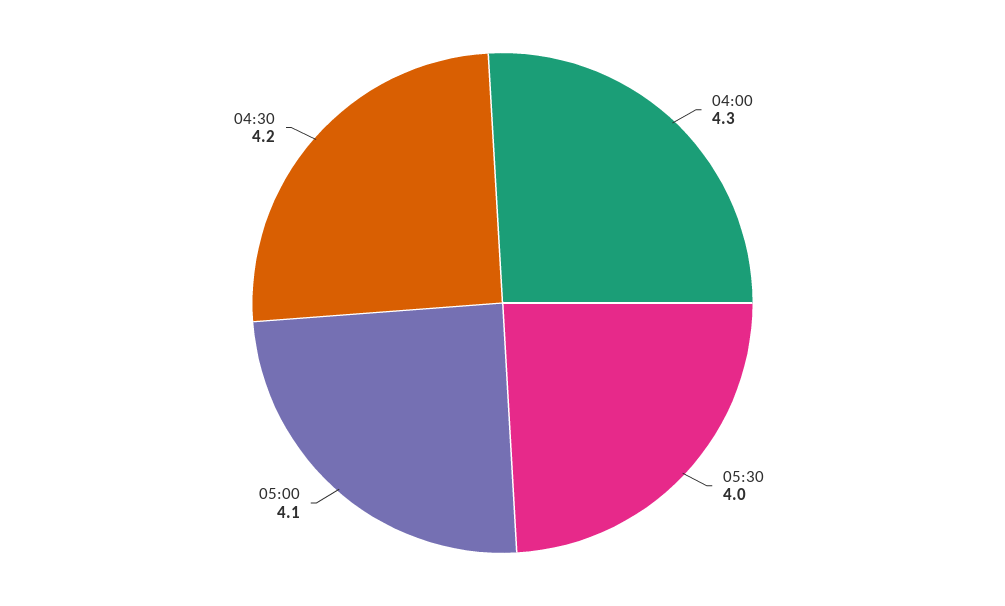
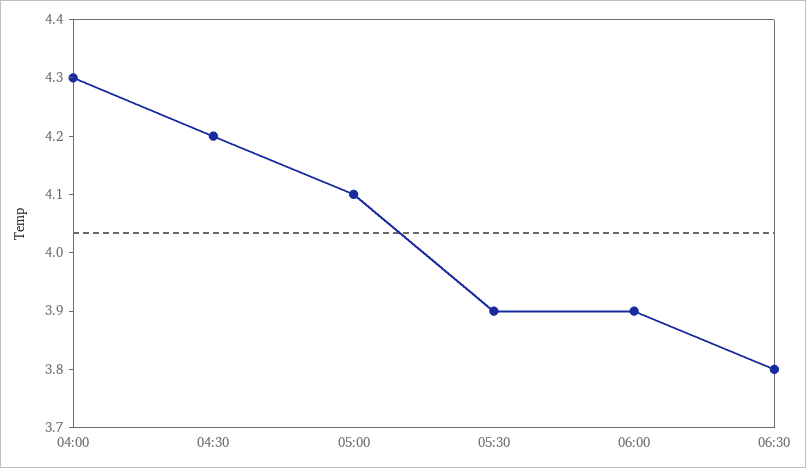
05:30: 4 -> 3.9
06:00: none -> 3.9
06:30: none -> 3.8

